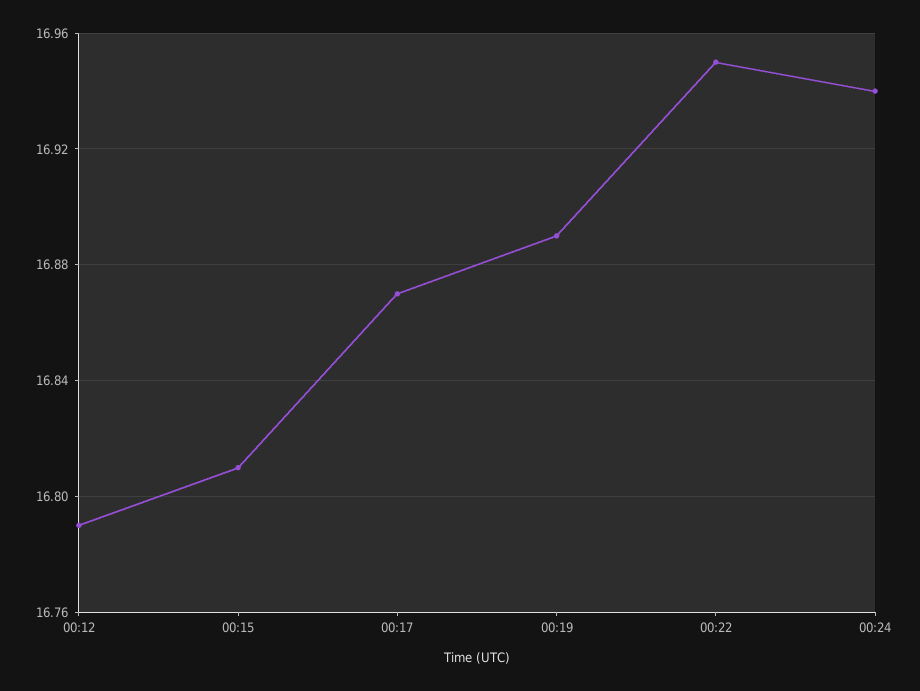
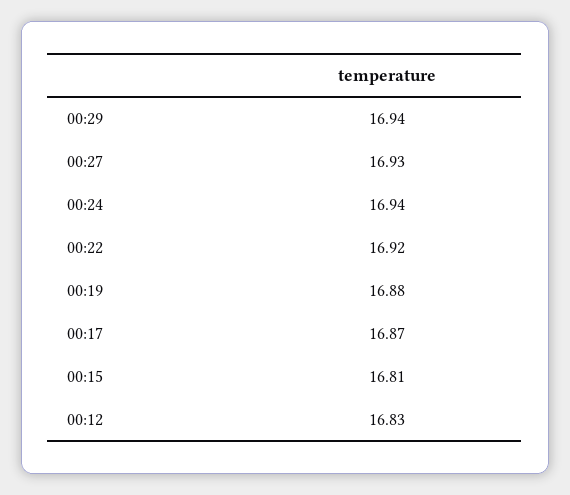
00:12: 16.79 -> 16.83
00:19: 16.89 -> 16.88
00:22: 16.95 -> 16.92
00:29: none -> 16.94
00:27: none -> 16.93

